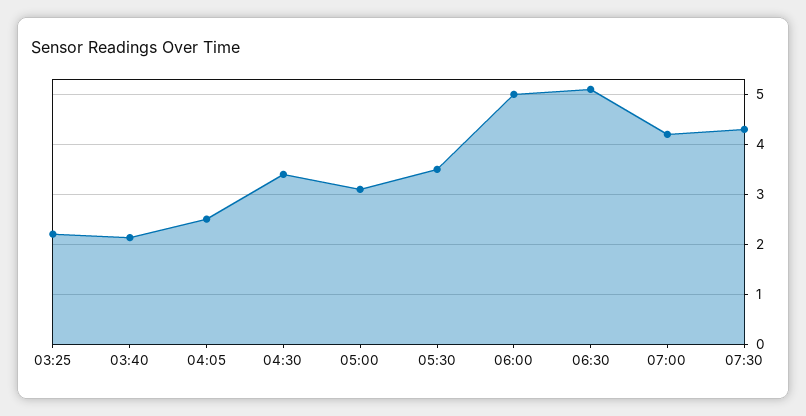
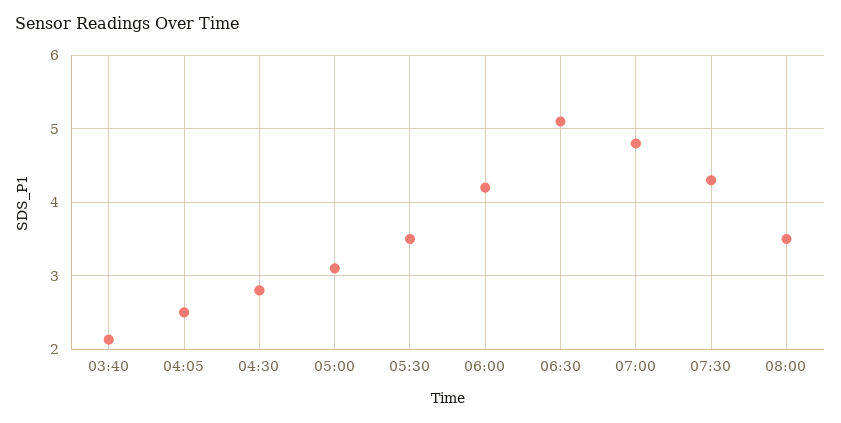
03:25: 2.2 -> none
04:30: 3.4 -> 2.8
06:00: 5 -> 4.2
07:00: 4.2 -> 4.8
08:00: none -> 3.5

